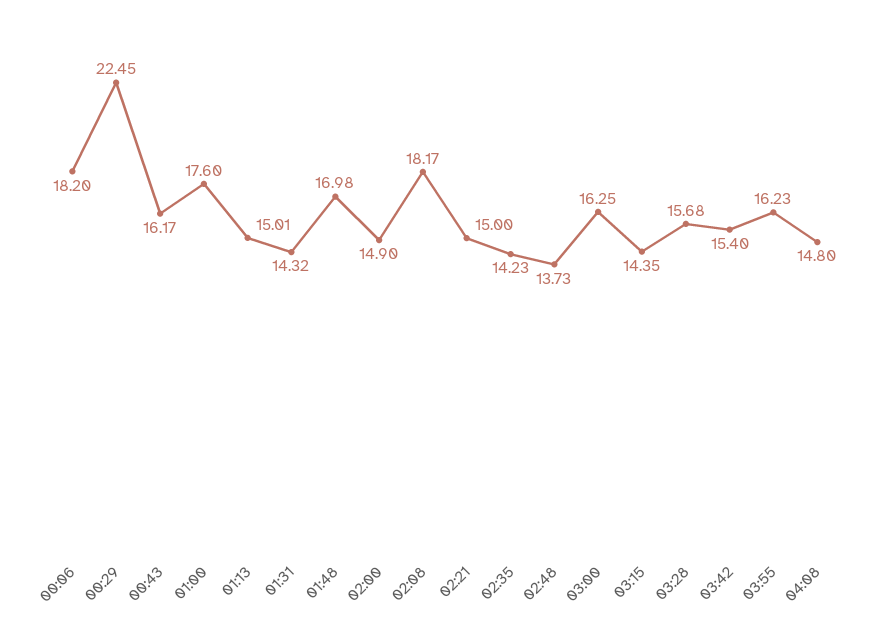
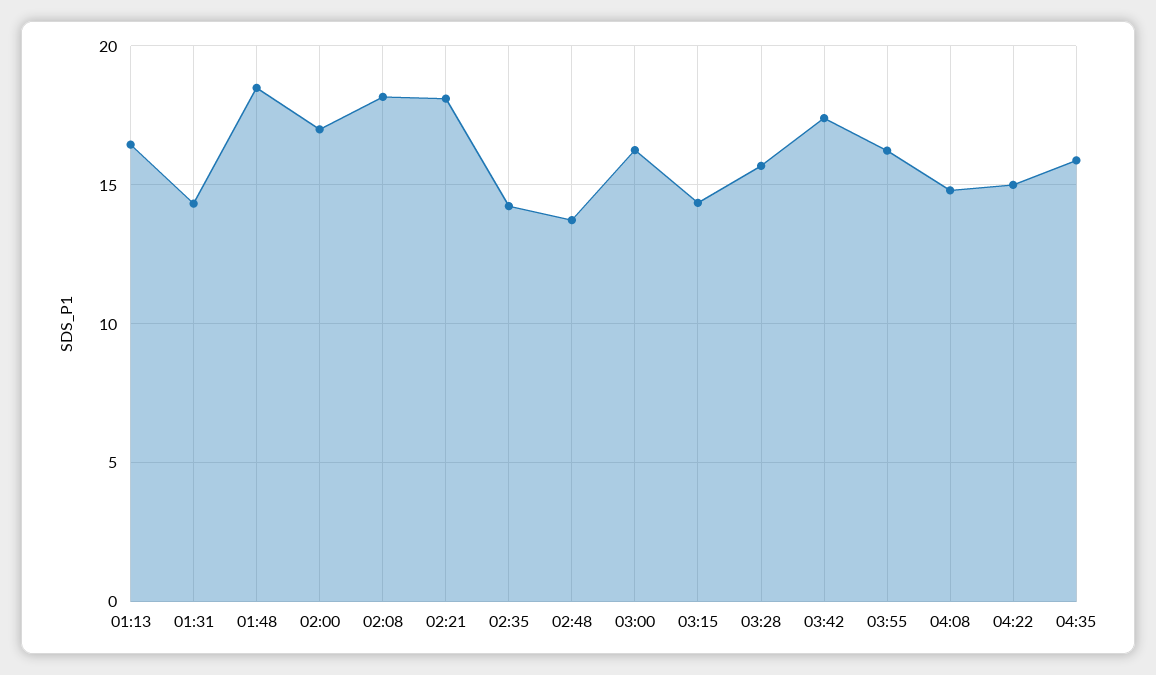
00:06: 18.2 -> none
00:29: 22.45 -> none
00:43: 16.17 -> none
01:00: 17.6 -> none
01:13: 15.01 -> 16.5
01:48: 16.98 -> 18.5
02:00: 14.9 -> 17
02:21: 15 -> 18
03:42: 15.4 -> 17.5
04:22: none -> 15
04:35: none -> 16

